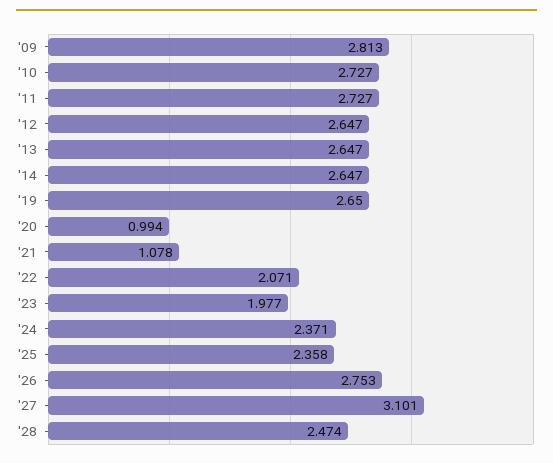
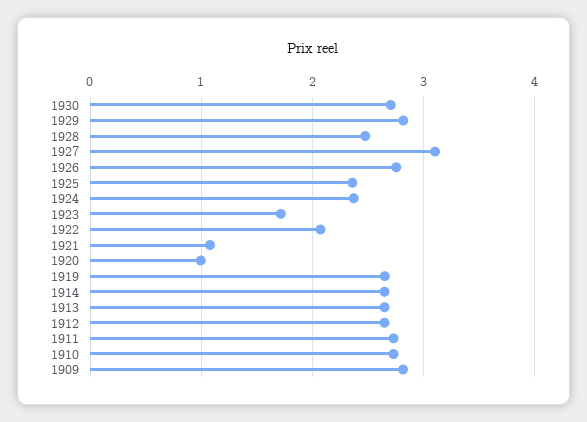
'23: 1.977 -> 1.7
1930: none -> 2.7
1929: none -> 2.8

